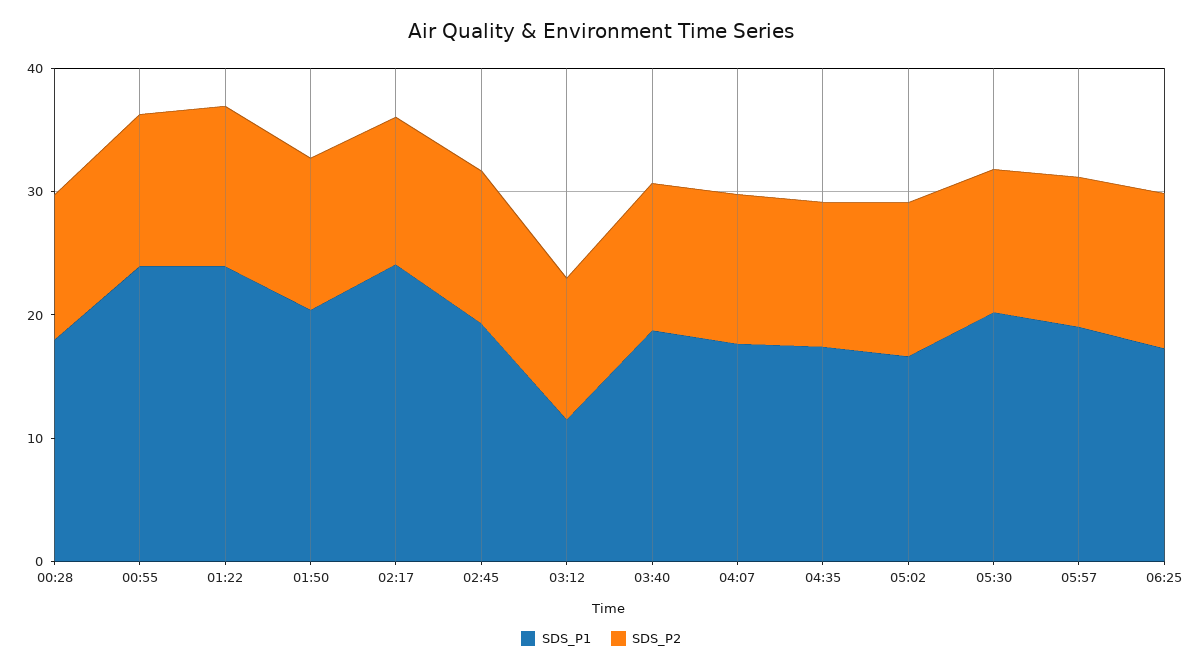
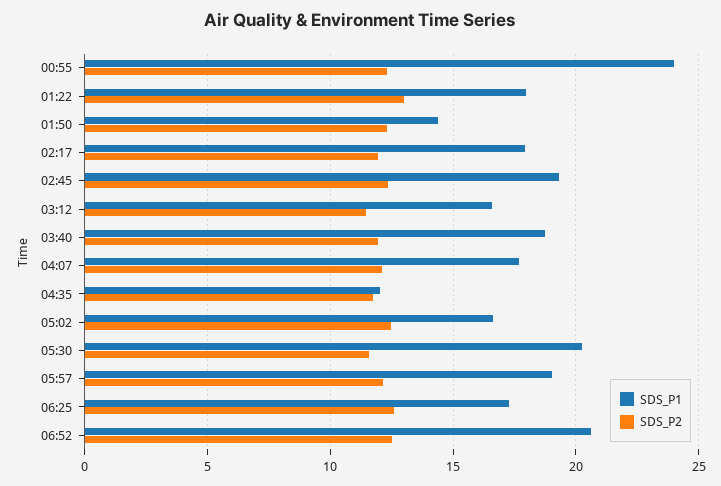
SDS_P1, 00:28: 18 -> none
SDS_P2, 00:28: 12 -> none
SDS_P1, 01:22: 24 -> 18
SDS_P1, 01:50: 20 -> 14.5
SDS_P1, 02:17: 24 -> 18
SDS_P1, 03:12: 12 -> 16.5
SDS_P1, 04:35: 18 -> 12
SDS_P1, 06:52: none -> 20.5
SDS_P2, 06:52: none -> 12.5

